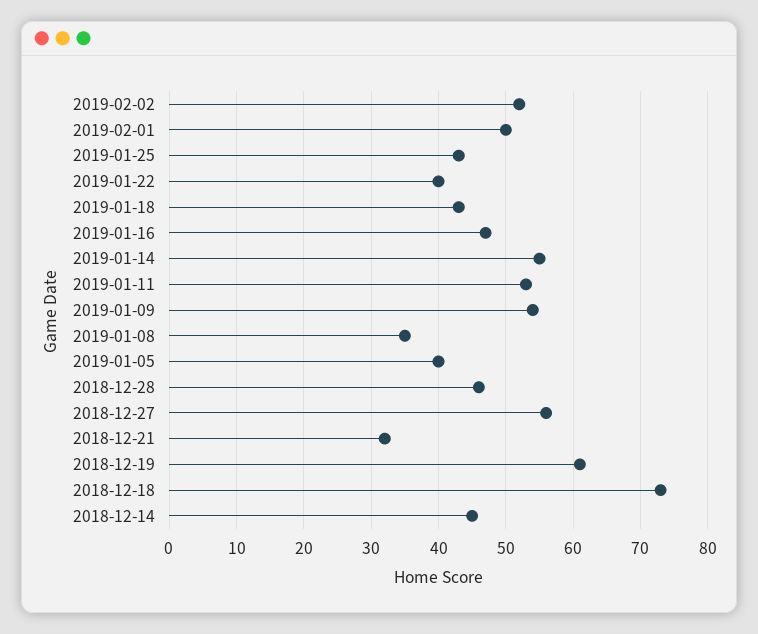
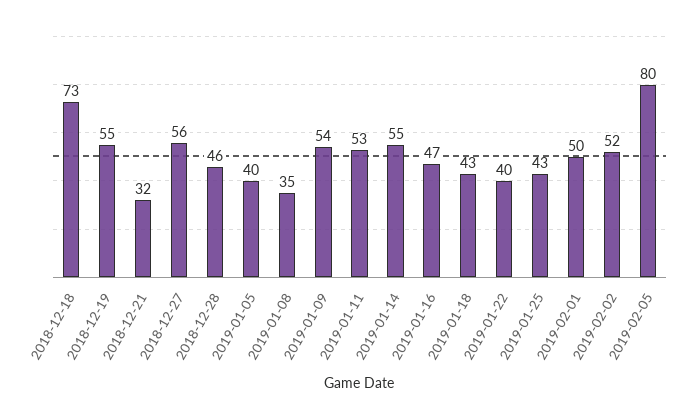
2018-12-19: 61 -> 55
2018-12-14: 45 -> none
2019-02-05: none -> 80

